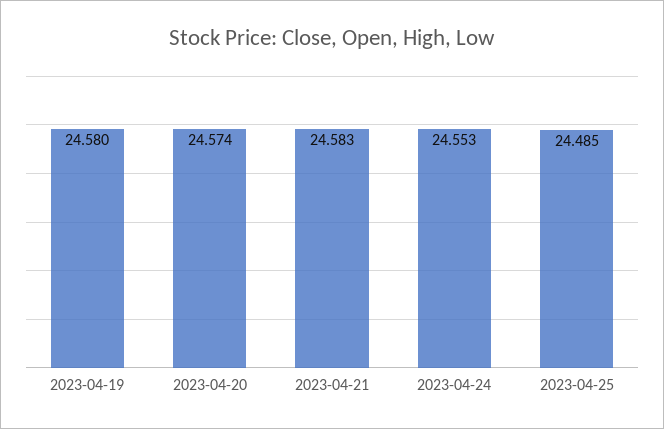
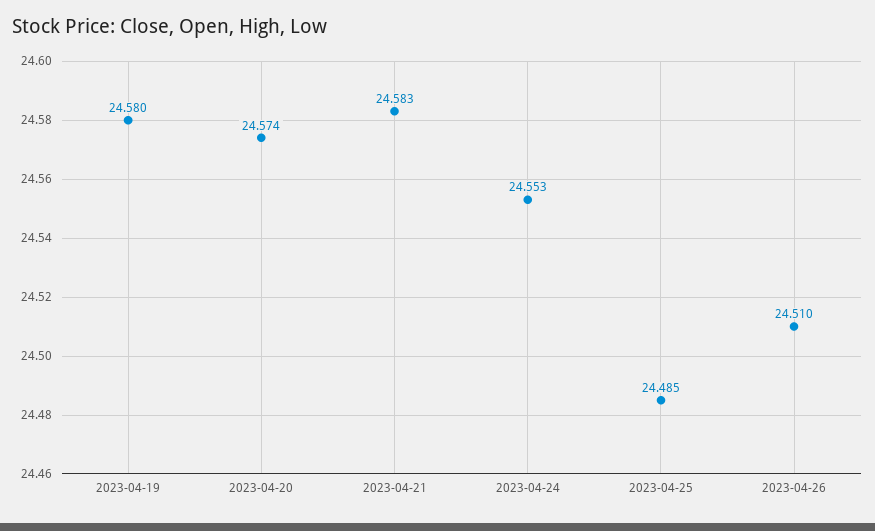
2023-04-26: none -> 24.51

